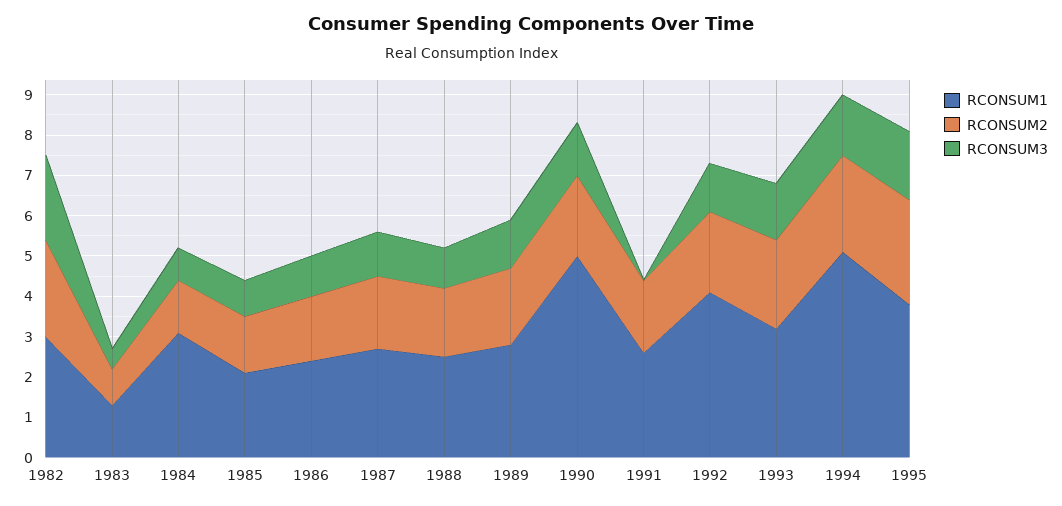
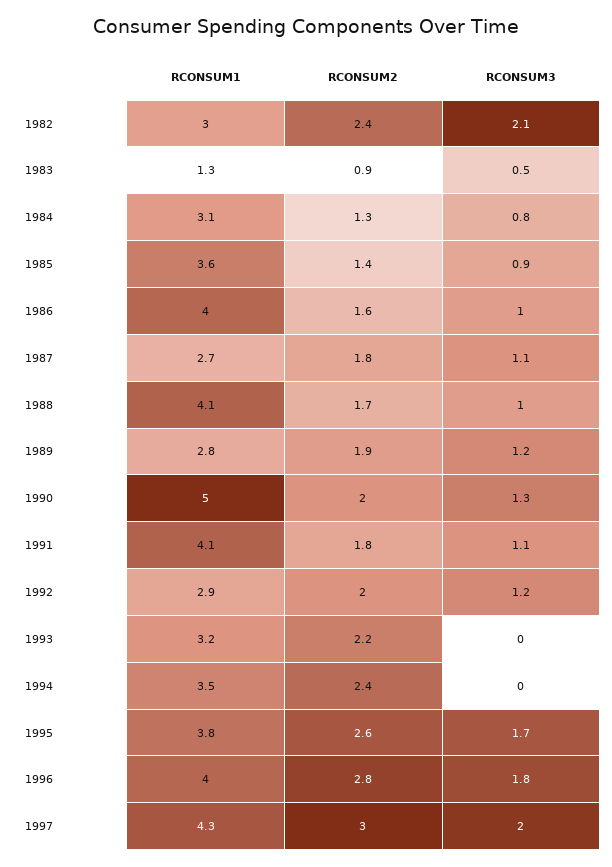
RCONSUM1, 1985: 2 -> 3.6
RCONSUM1, 1986: 2.5 -> 4
RCONSUM1, 1988: 2.5 -> 4.1
RCONSUM1, 1991: 2.5 -> 4.1
RCONSUM3, 1991: 0 -> 1.1
RCONSUM1, 1992: 4 -> 2.9
RCONSUM3, 1993: 1.5 -> 0
RCONSUM1, 1994: 5 -> 3.5
RCONSUM3, 1994: 1.5 -> 0
RCONSUM1, 1996: none -> 4
RCONSUM2, 1996: none -> 2.8
RCONSUM3, 1996: none -> 1.8
RCONSUM1, 1997: none -> 4.3
RCONSUM2, 1997: none -> 3
RCONSUM3, 1997: none -> 2

